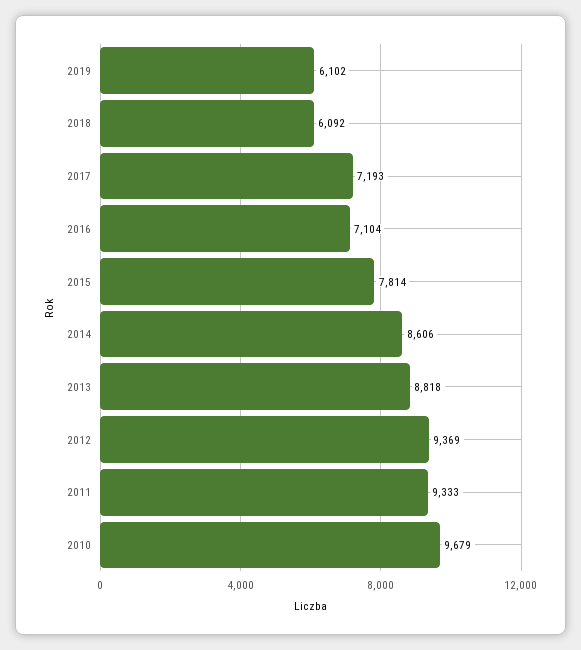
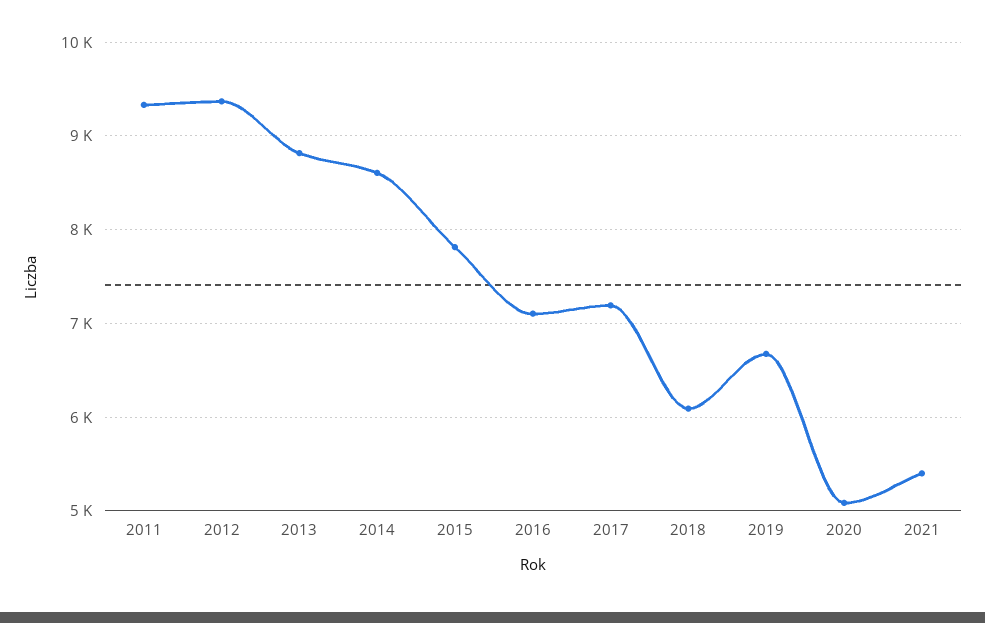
2019: 6102 -> 6700
2010: 9679 -> none
2020: none -> 5100
2021: none -> 5400

